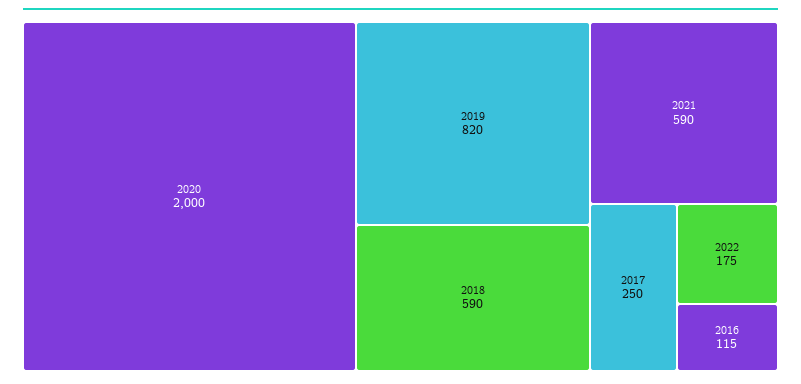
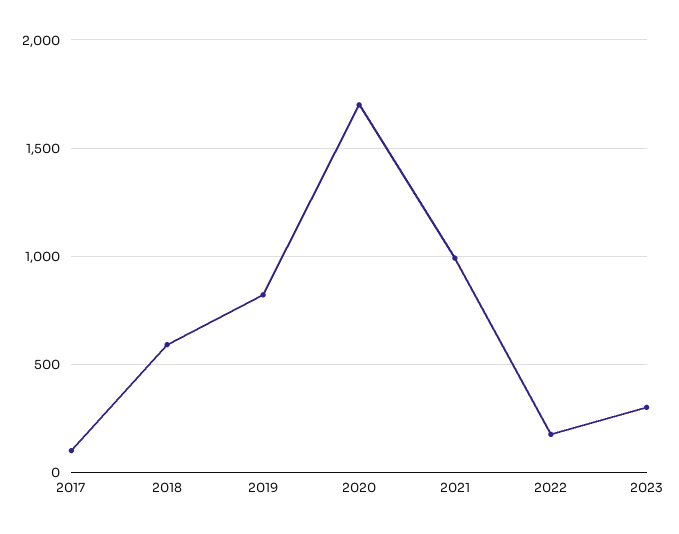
2020: 2000 -> 1700
2021: 590 -> 1000
2017: 250 -> 100
2016: 115 -> none
2023: none -> 300

